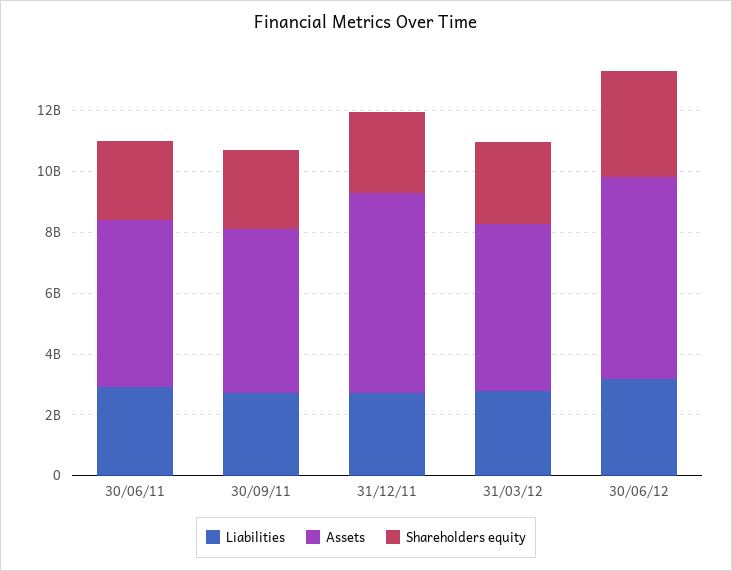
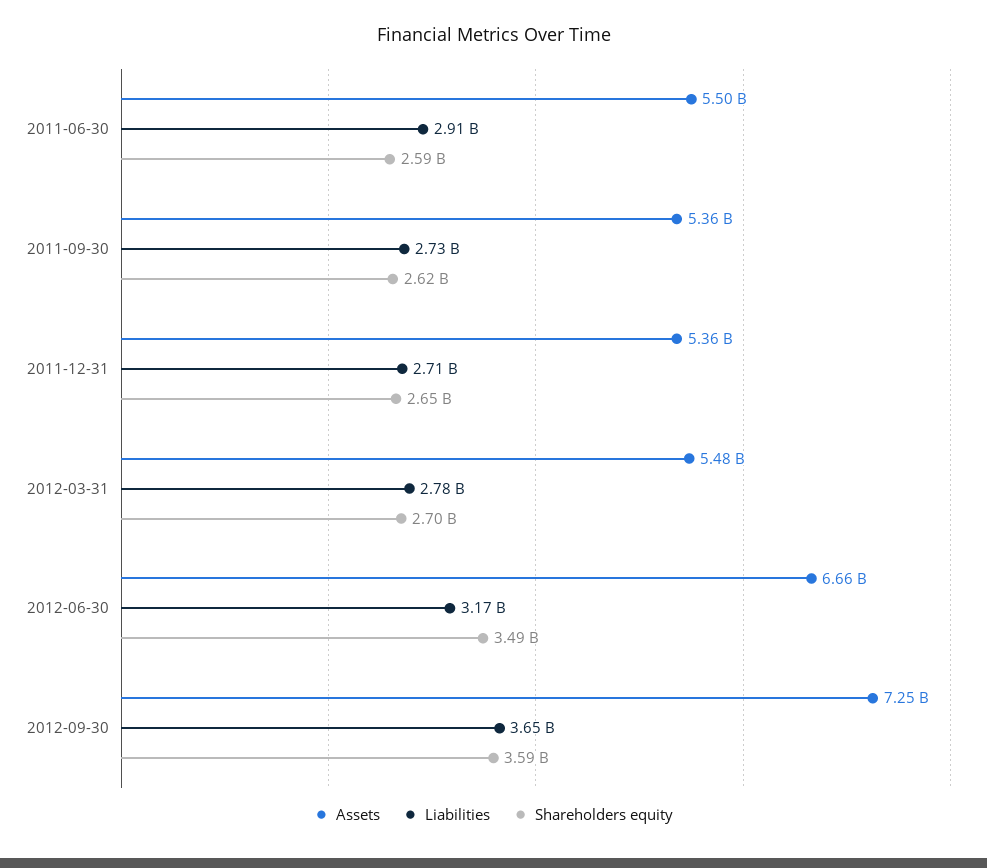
Assets, 31/12/11: 6500000000 -> 5360000000
Assets, 2012-09-30: none -> 7250000000
Liabilities, 2012-09-30: none -> 3650000000
Shareholders equity, 2012-09-30: none -> 3590000000

